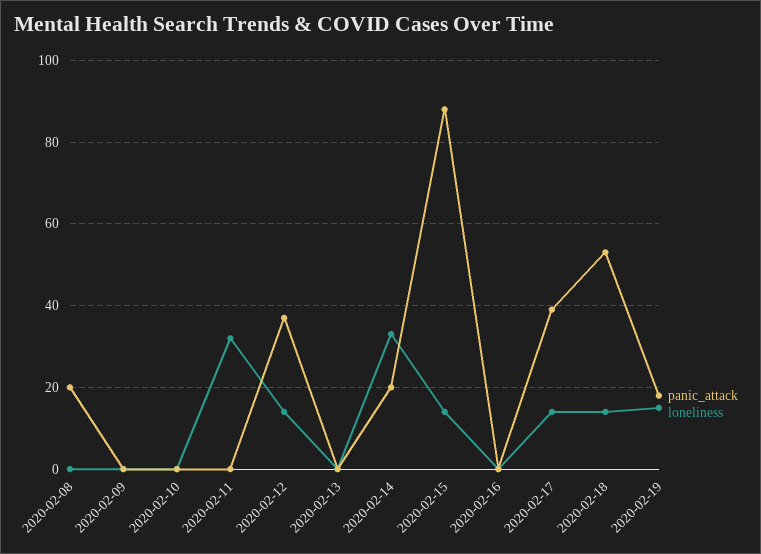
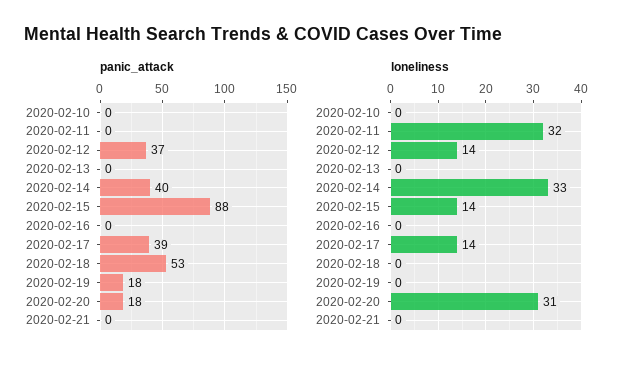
panic_attack, 2020-02-08: 20 -> none
loneliness, 2020-02-08: 0 -> none
panic_attack, 2020-02-09: 0 -> none
loneliness, 2020-02-09: 0 -> none
panic_attack, 2020-02-14: 20 -> 40
loneliness, 2020-02-18: 15 -> 0
loneliness, 2020-02-19: 15 -> 0
panic_attack, 2020-02-20: none -> 18
panic_attack, 2020-02-21: none -> 0
loneliness, 2020-02-20: none -> 31
loneliness, 2020-02-21: none -> 0

